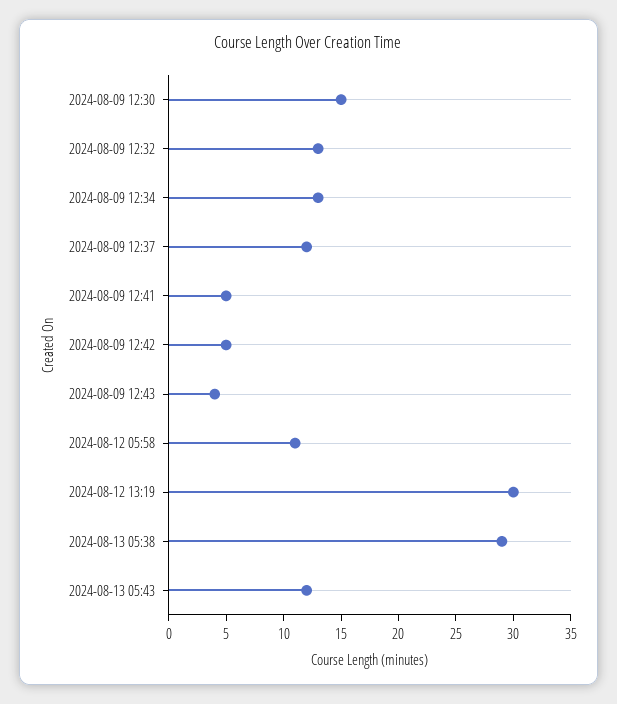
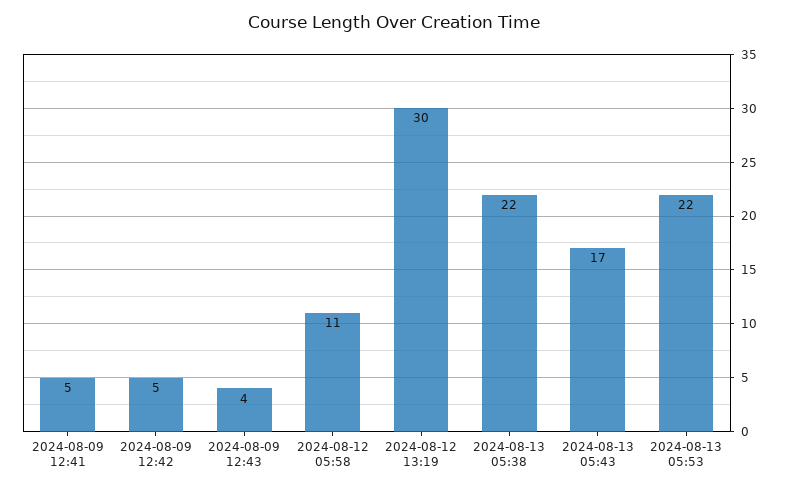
2024-08-09 12:30: 15 -> none
2024-08-09 12:32: 13 -> none
2024-08-09 12:34: 13 -> none
2024-08-09 12:37: 12 -> none
2024-08-13 05:38: 29 -> 22
2024-08-13 05:43: 12 -> 17
2024-08-13 05:53: none -> 22

